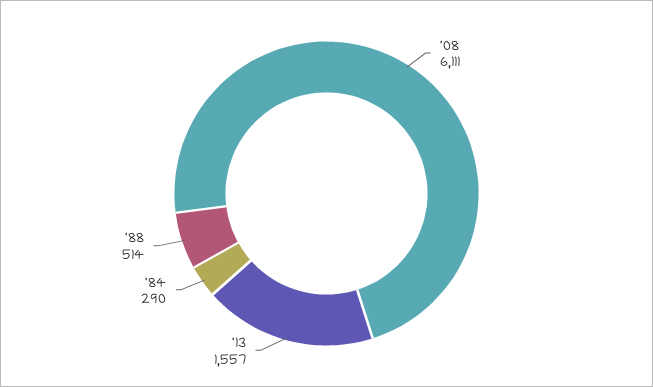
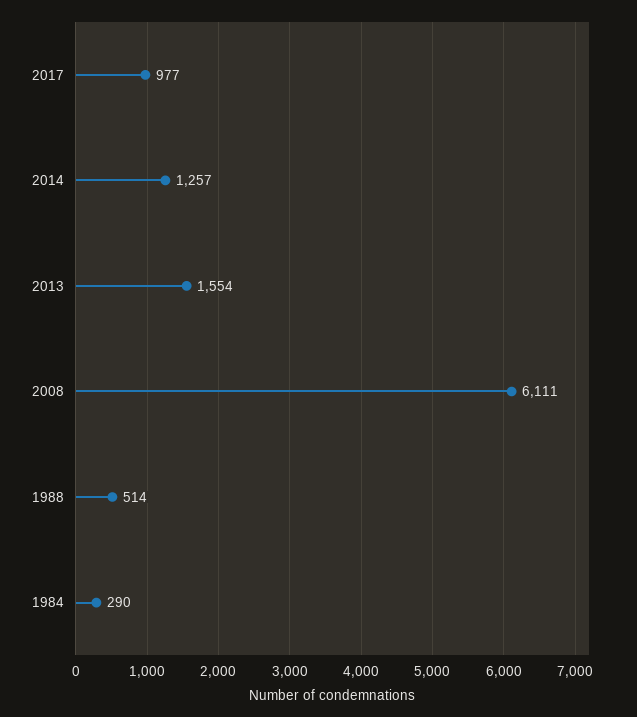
'13: 1557 -> 1554
2017: none -> 977
2014: none -> 1257

